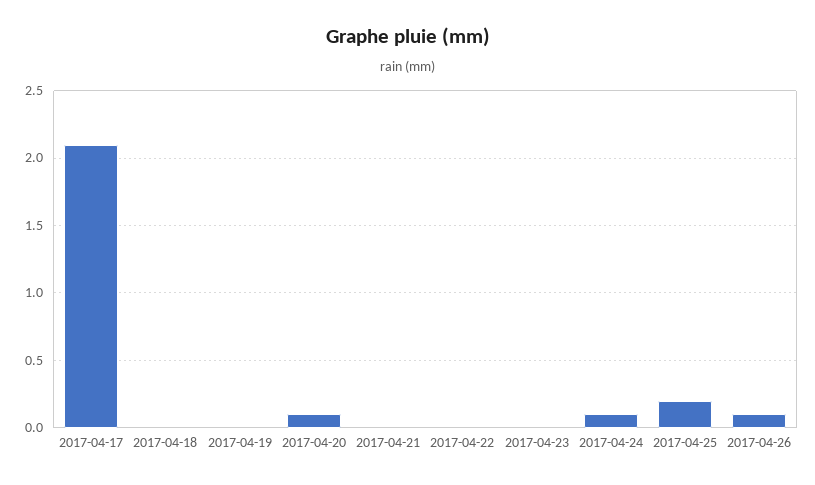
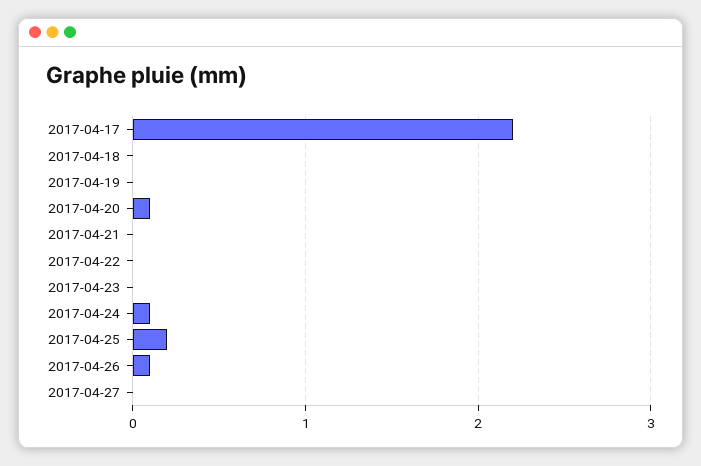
2017-04-17: 2.1 -> 2.2
2017-04-27: none -> 0

